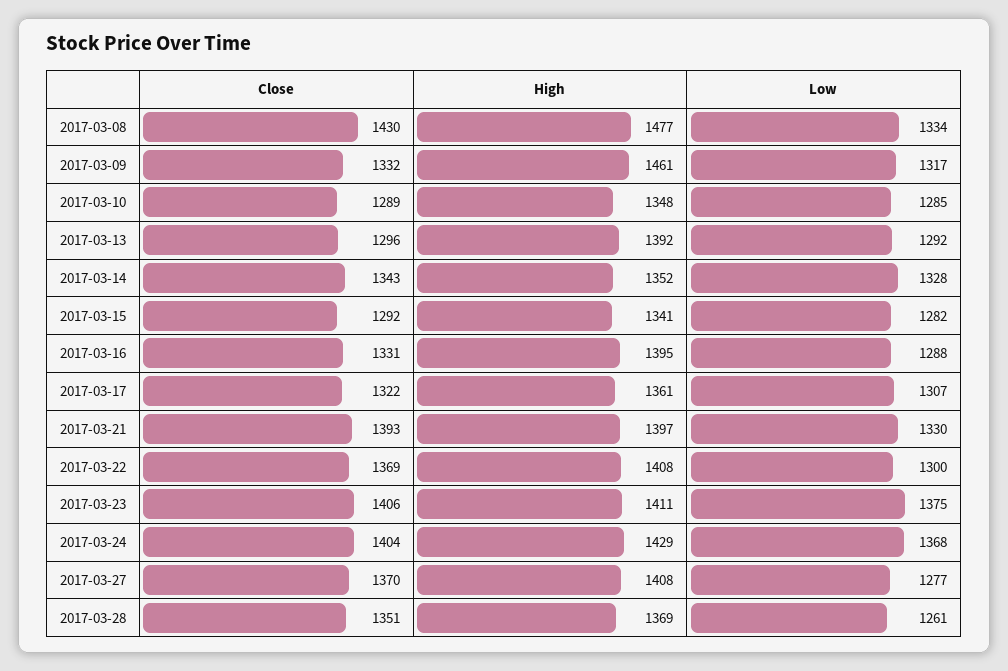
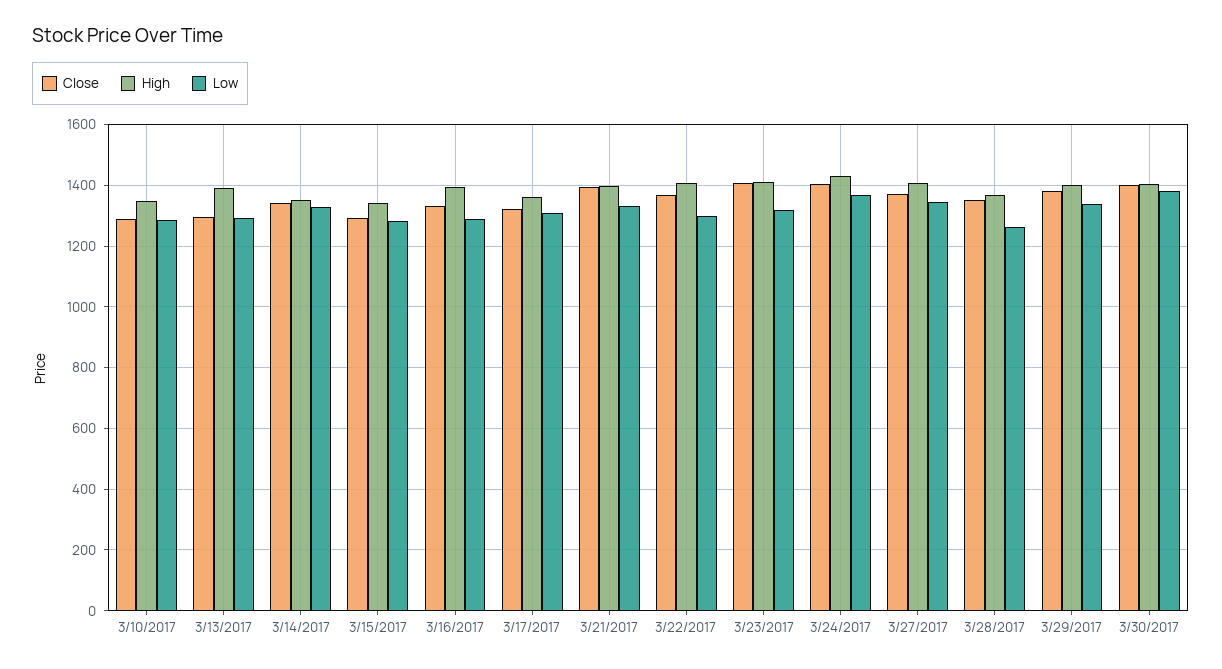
Close, 2017-03-08: 1430 -> none
High, 2017-03-08: 1477 -> none
Low, 2017-03-08: 1334 -> none
Close, 2017-03-09: 1332 -> none
High, 2017-03-09: 1461 -> none
Low, 2017-03-09: 1317 -> none
Low, 2017-03-23: 1375 -> 1320
Low, 2017-03-27: 1277 -> 1340
Close, 3/29/2017: none -> 1380
High, 3/29/2017: none -> 1400
Low, 3/29/2017: none -> 1340
Close, 3/30/2017: none -> 1400
High, 3/30/2017: none -> 1400
Low, 3/30/2017: none -> 1380

